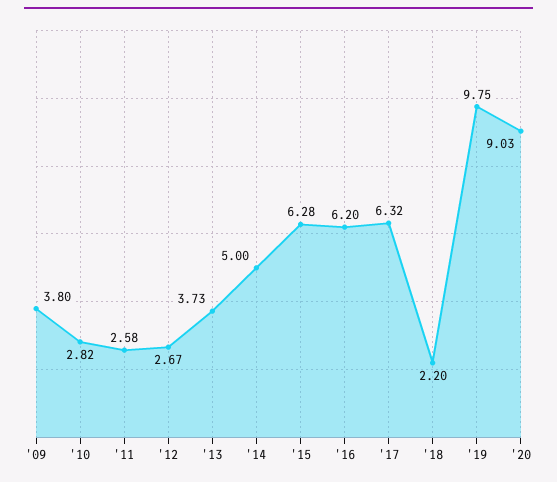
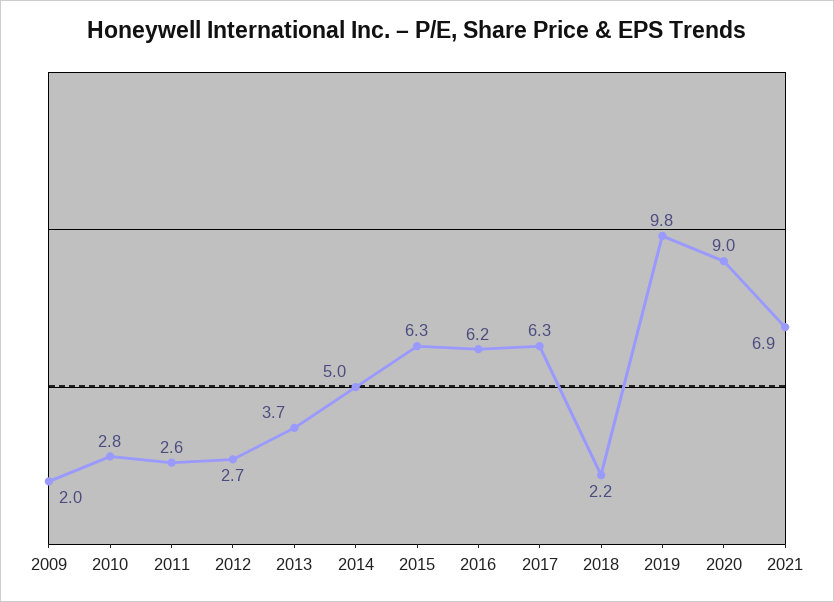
'09: 3.8 -> 2
2021: none -> 6.9

